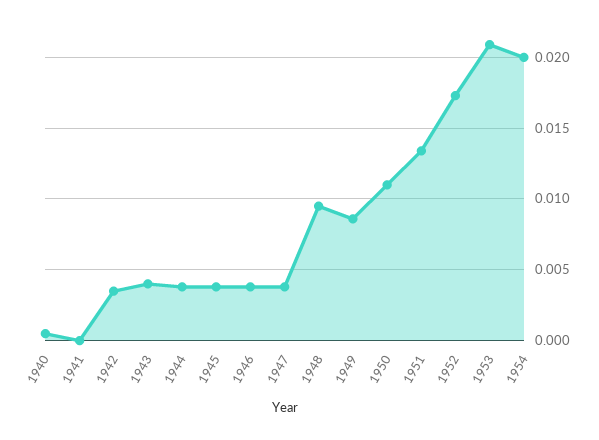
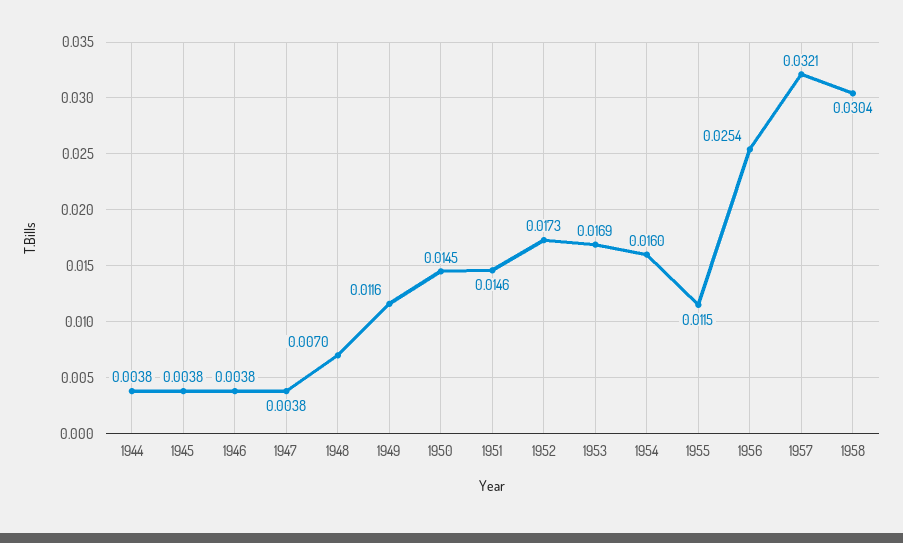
1940: 0.0005 -> none
1941: 0 -> none
1942: 0.0035 -> none
1943: 0.004 -> none
1948: 0.0095 -> 0.007
1949: 0.0085 -> 0.0116
1950: 0.011 -> 0.0145
1951: 0.0135 -> 0.0146
1953: 0.021 -> 0.0169
1954: 0.02 -> 0.016
1955: none -> 0.0115
1956: none -> 0.0254
1957: none -> 0.0321
1958: none -> 0.0304

